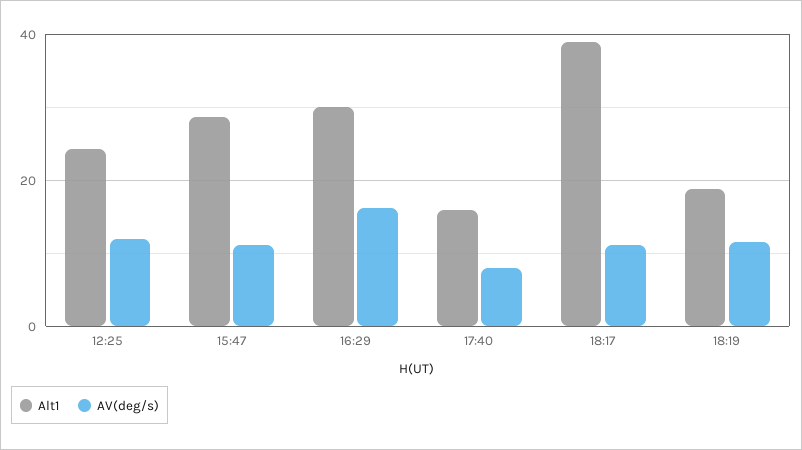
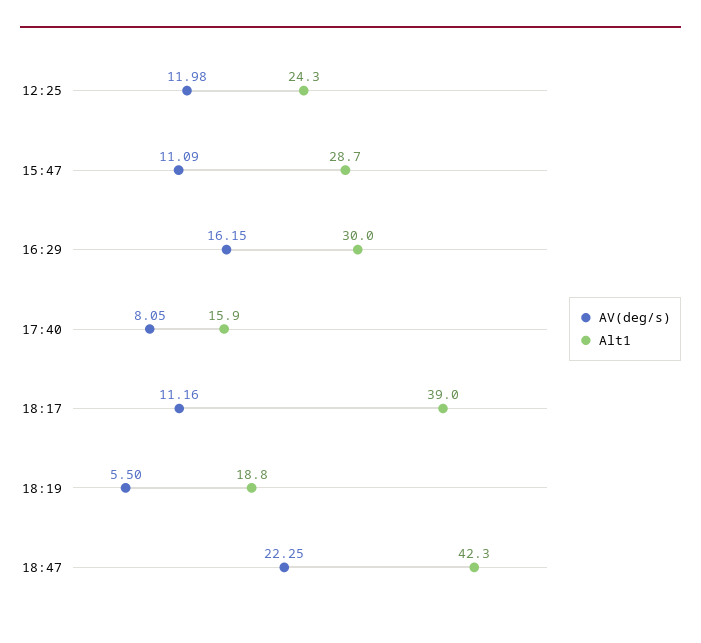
AV(deg/s), 18:19: 12 -> 5.5
AV(deg/s), 18:47: none -> 22.25
Alt1, 18:47: none -> 42.3

